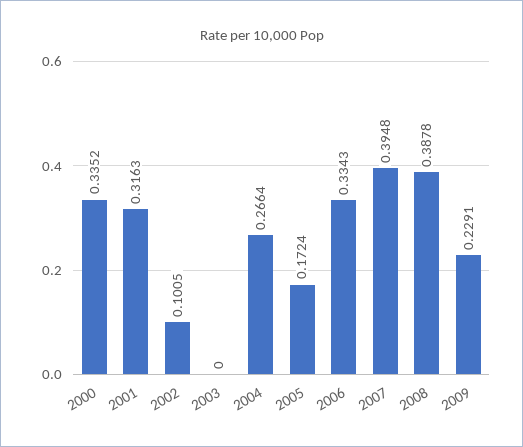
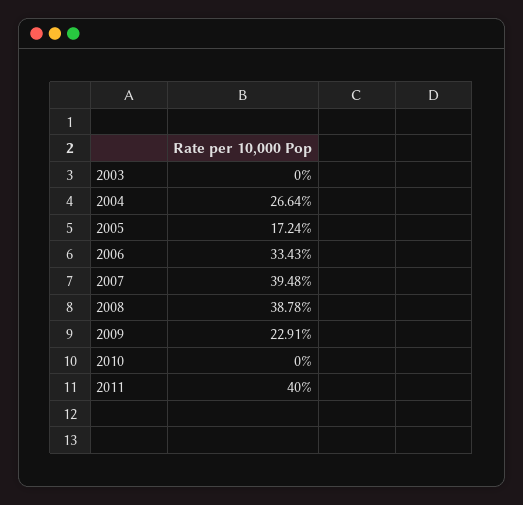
2000: 0.3352 -> none
2001: 0.3163 -> none
2002: 0.1005 -> none
2010: none -> 0
2011: none -> 0.4

